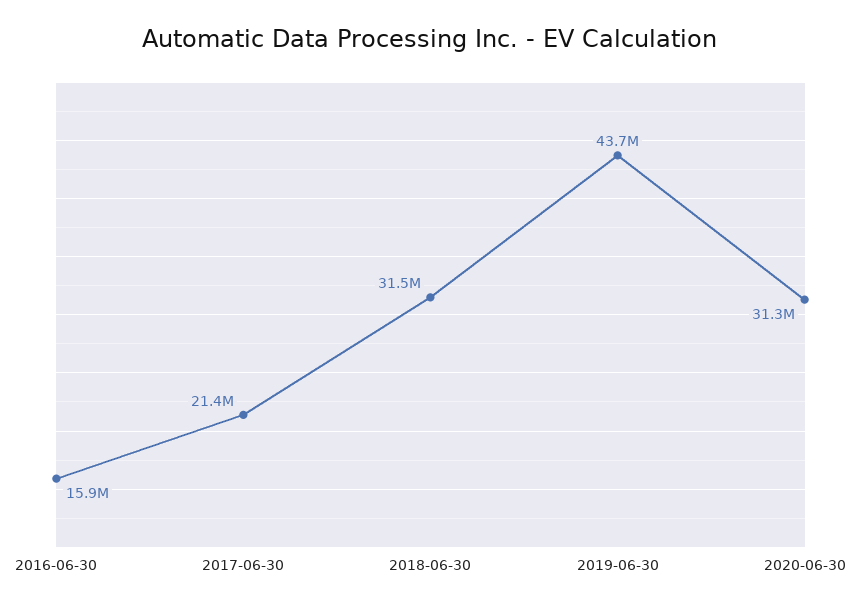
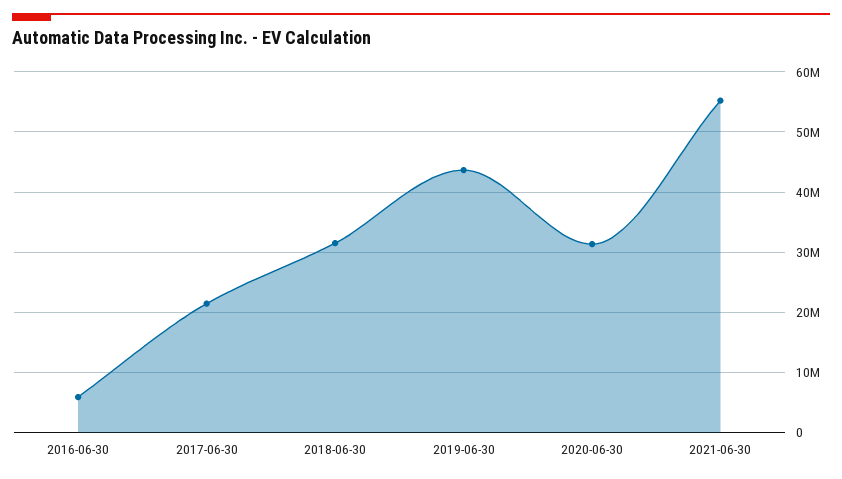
2016-06-30: 15900000 -> 6000000
2021-06-30: none -> 55000000

